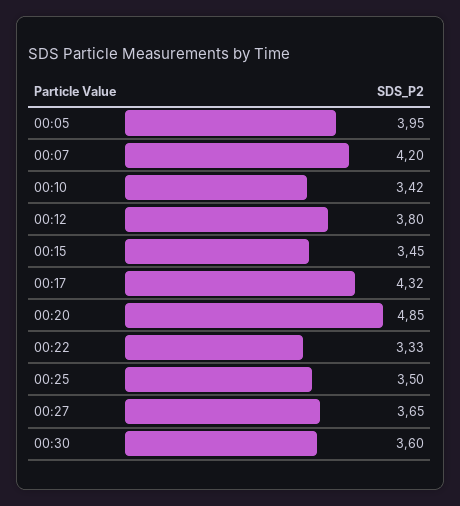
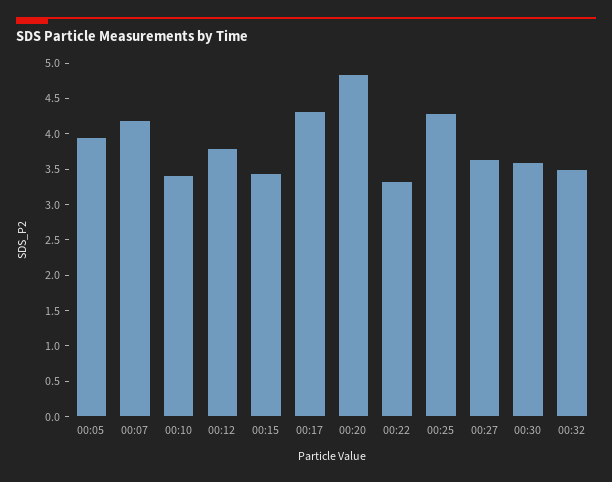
00:25: 3.5 -> 4.25
00:32: none -> 3.5

